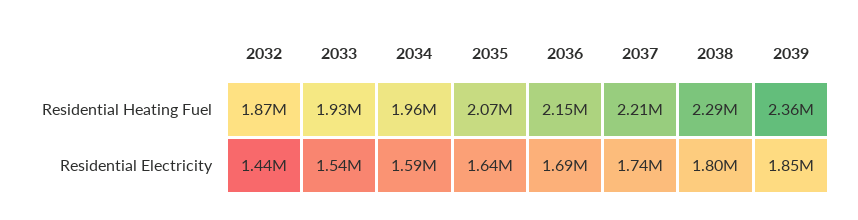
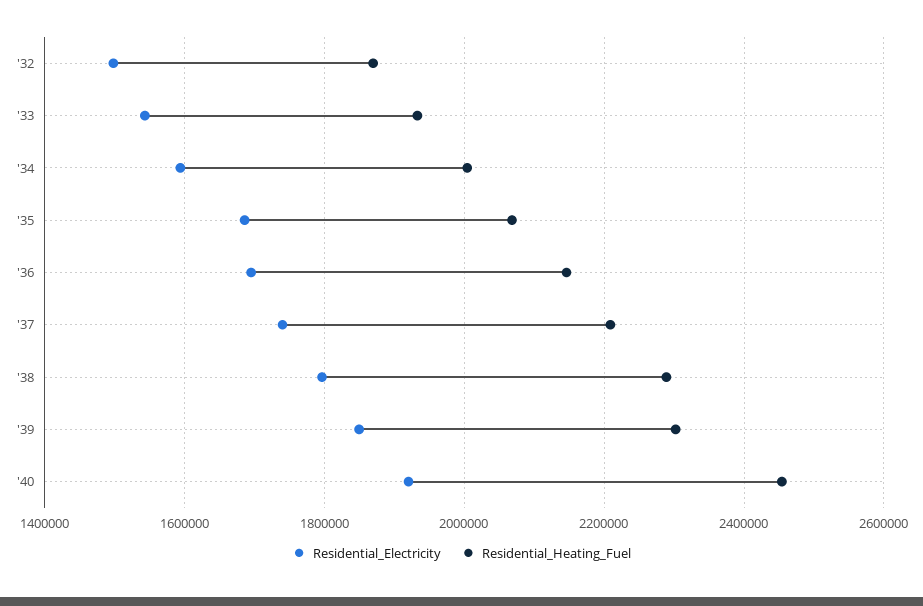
Residential Heating Fuel, 2034: 1960000 -> 2000000
Residential Heating Fuel, 2039: 2360000 -> 2300000
Residential Electricity, 2032: 1440000 -> 1500000
Residential Electricity, 2035: 1640000 -> 1680000
Residential Electricity, '40: none -> 1920000
Residential Heating Fuel, '40: none -> 2460000

